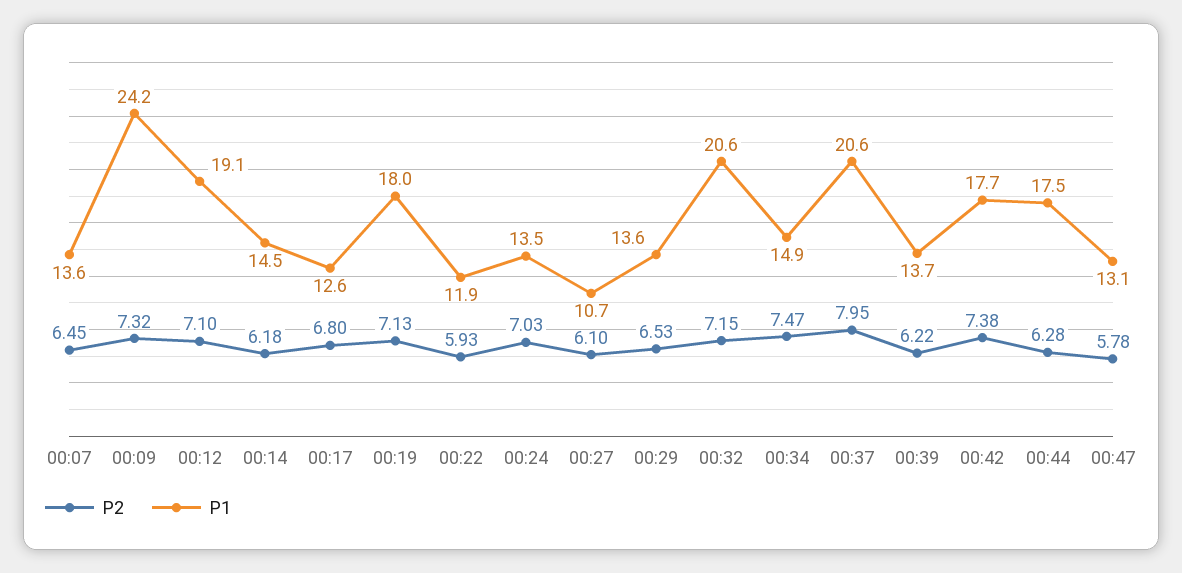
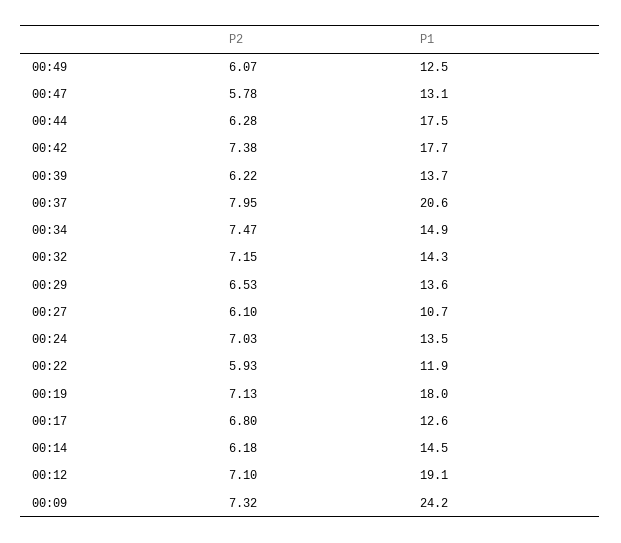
P2, 00:07: 6.45 -> none
P1, 00:07: 13.6 -> none
P1, 00:32: 20.6 -> 14.3
P2, 00:49: none -> 6.07
P1, 00:49: none -> 12.5

